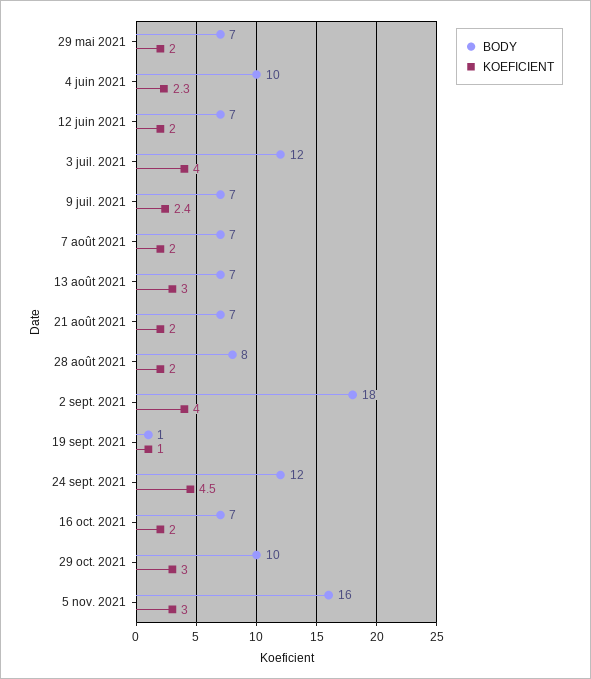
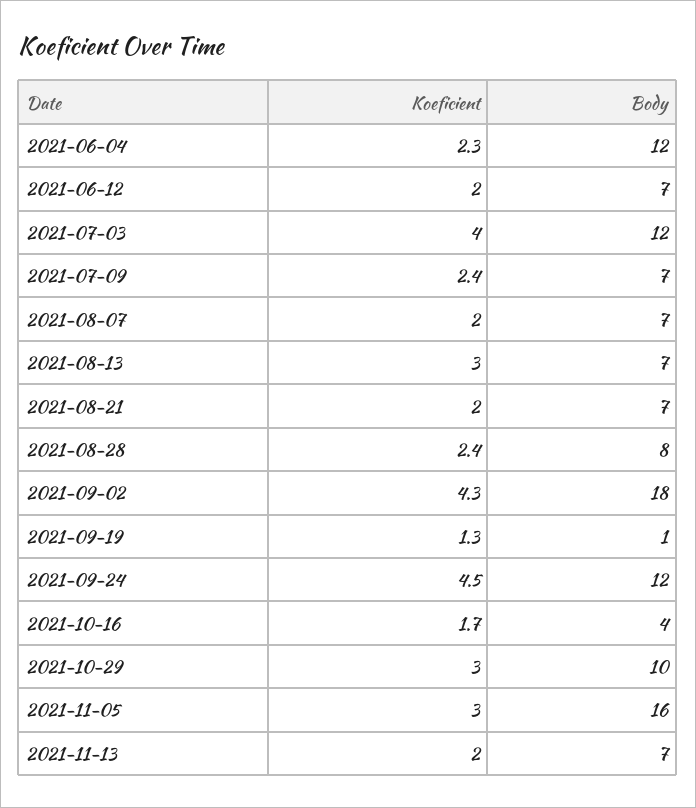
BODY, 29 mai 2021: 7 -> none
KOEFICIENT, 29 mai 2021: 2 -> none
BODY, 4 juin 2021: 10 -> 12
KOEFICIENT, 28 août 2021: 2 -> 2.4
KOEFICIENT, 2 sept. 2021: 4 -> 4.3
KOEFICIENT, 19 sept. 2021: 1 -> 1.3
BODY, 16 oct. 2021: 7 -> 4
KOEFICIENT, 16 oct. 2021: 2 -> 1.7
KOEFICIENT, 2021-11-13: none -> 2
BODY, 2021-11-13: none -> 7

